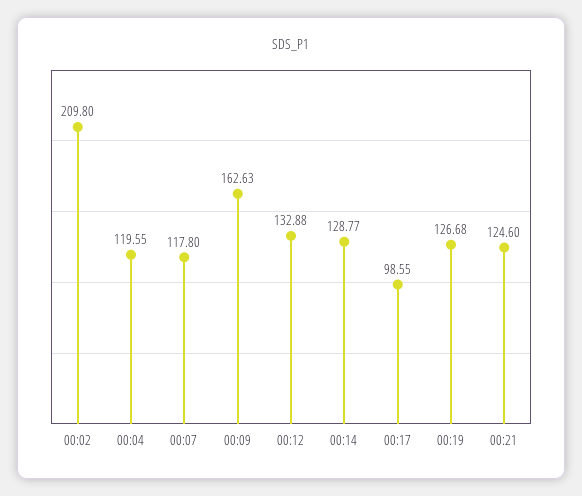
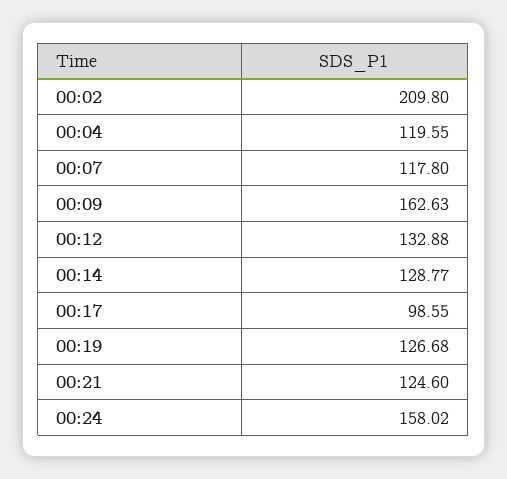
00:24: none -> 158.02

